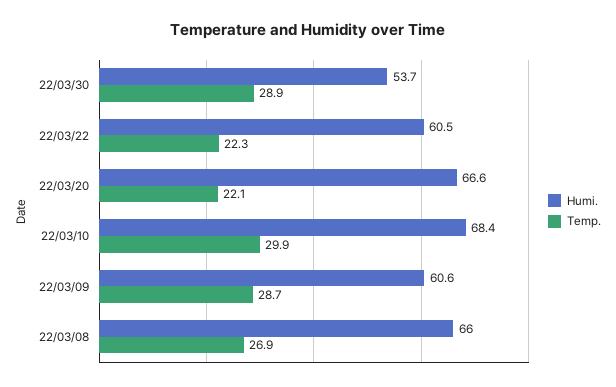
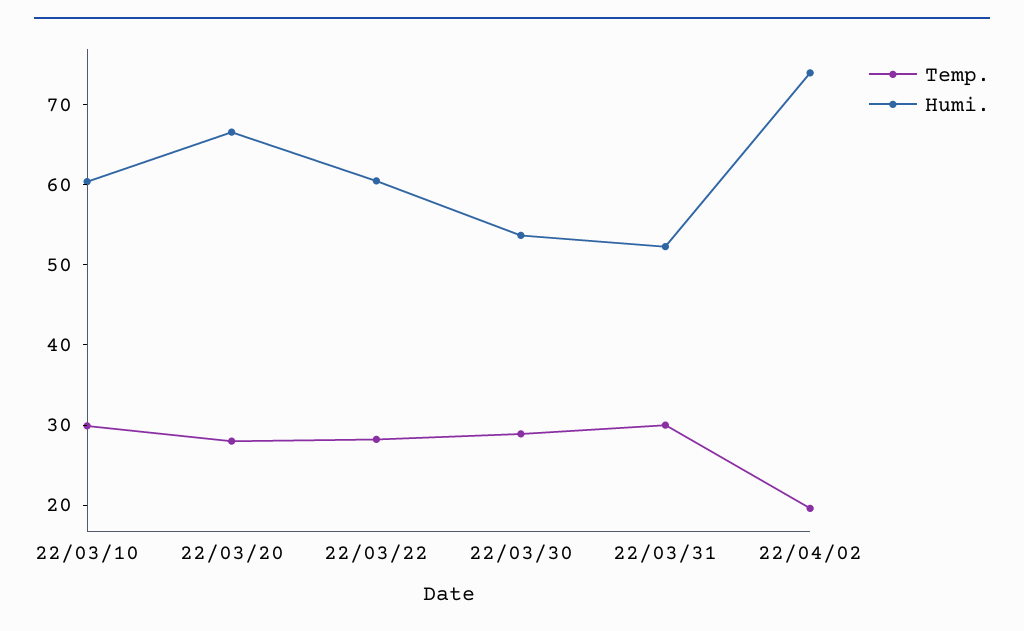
Temp., 22/03/22: 22.3 -> 28
Temp., 22/03/20: 22.1 -> 28
Humi., 22/03/10: 68.4 -> 60
Humi., 22/03/09: 60.6 -> none
Temp., 22/03/09: 28.7 -> none
Humi., 22/03/08: 66 -> none
Temp., 22/03/08: 26.9 -> none
Temp., 22/03/31: none -> 30
Humi., 22/03/31: none -> 52
Temp., 22/04/02: none -> 20
Humi., 22/04/02: none -> 74

